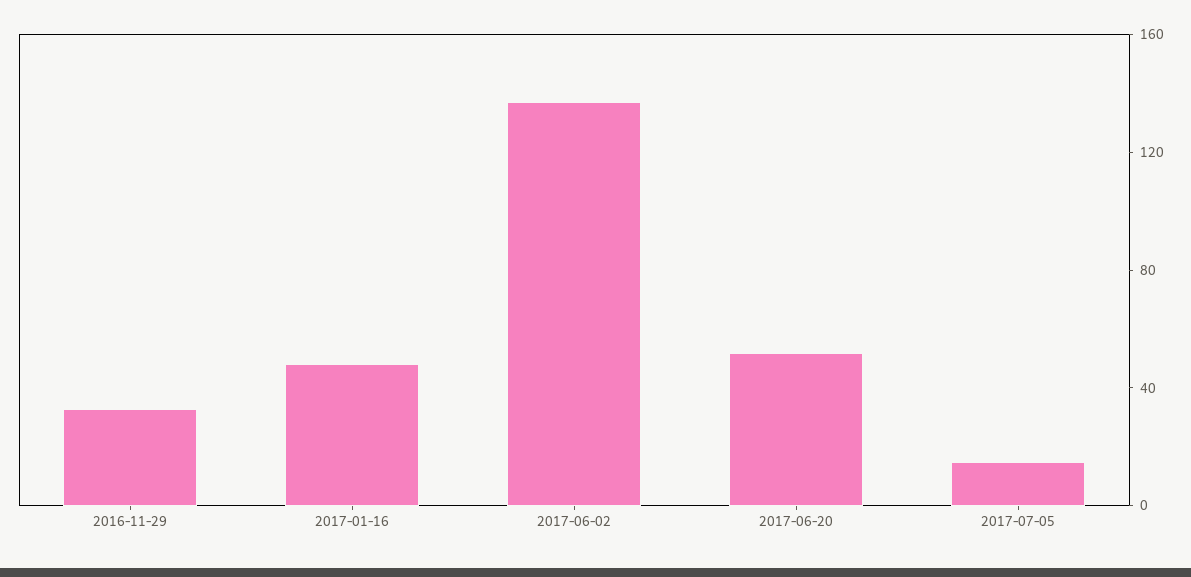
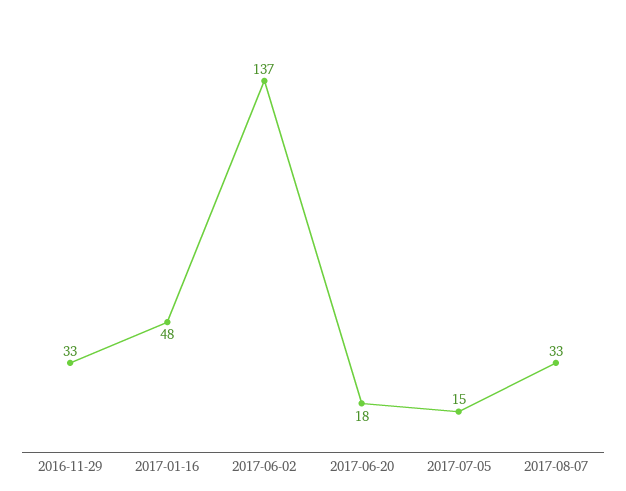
2017-06-20: 50 -> 18
2017-08-07: none -> 33

